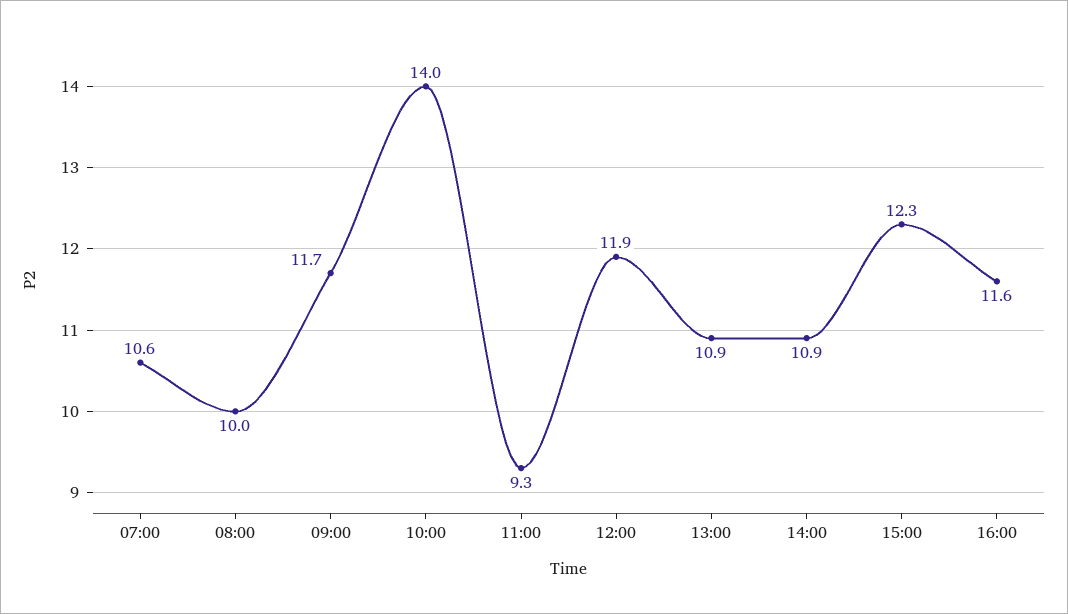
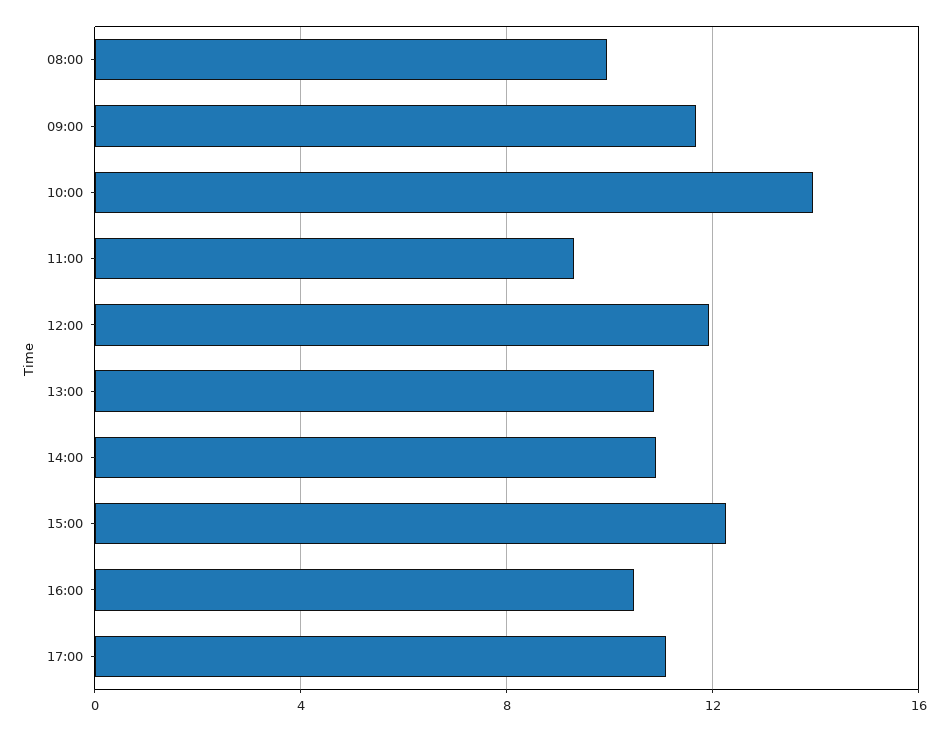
07:00: 10.6 -> none
16:00: 11.6 -> 10.5
17:00: none -> 11

